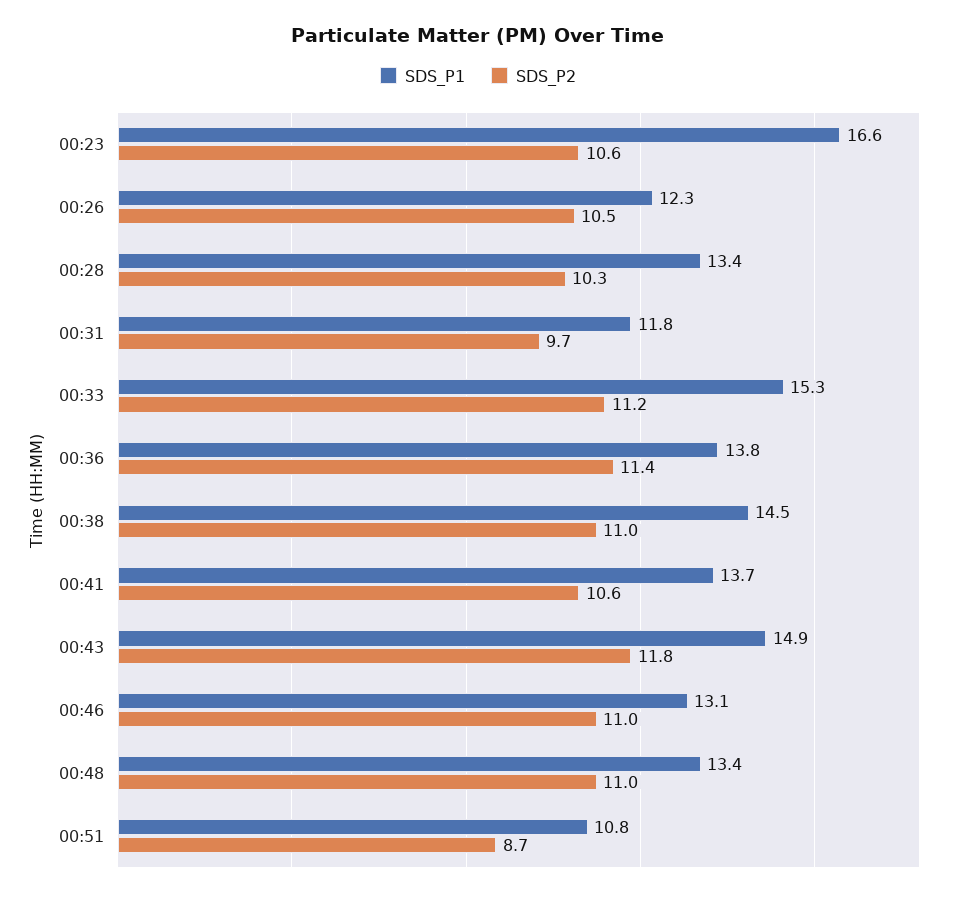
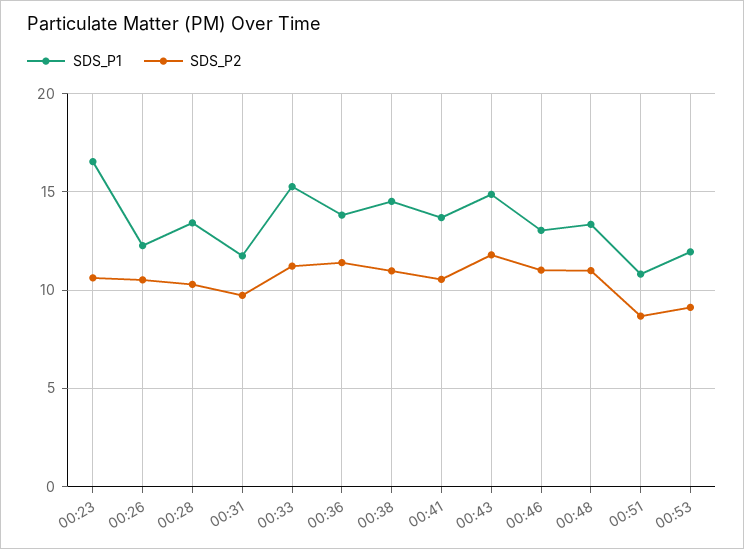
SDS_P1, 00:53: none -> 12
SDS_P2, 00:53: none -> 9

